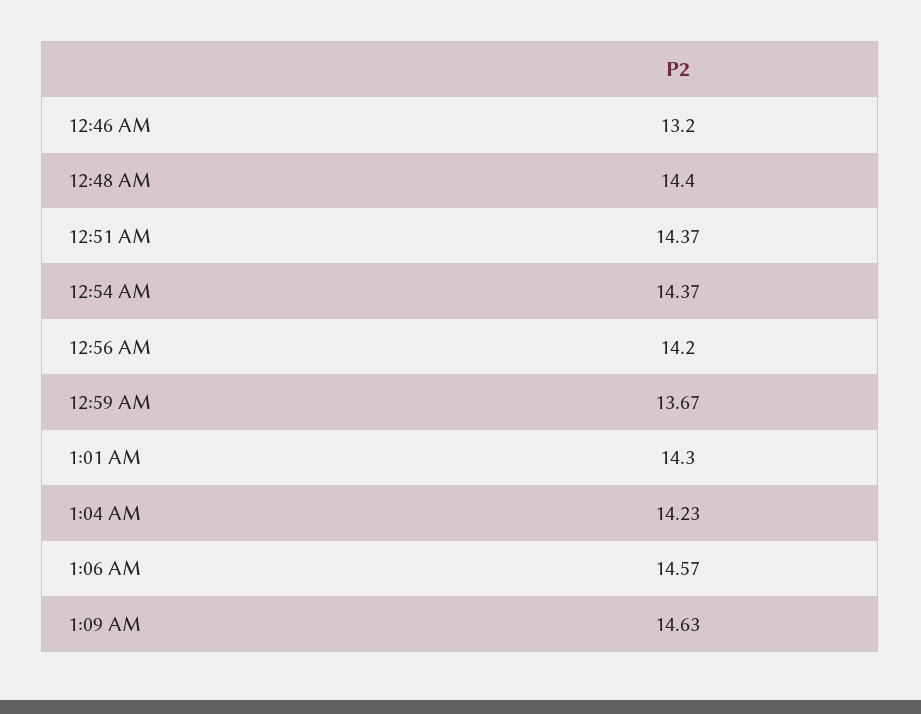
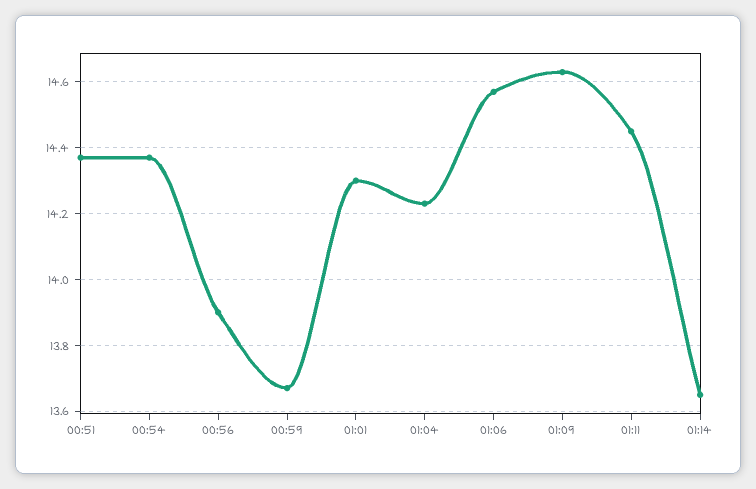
12:46 AM: 13.2 -> none
12:48 AM: 14.4 -> none
12:56 AM: 14.2 -> 13.9
01:11: none -> 14.45
01:14: none -> 13.65

